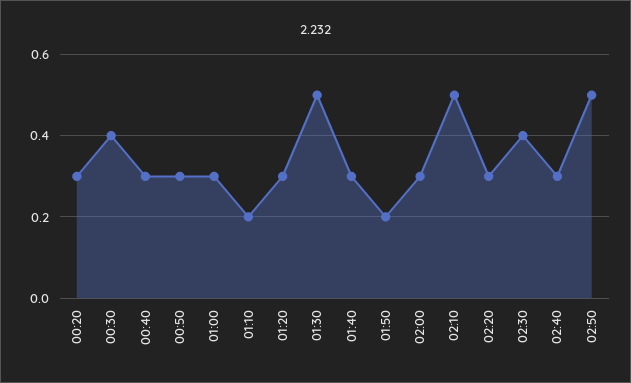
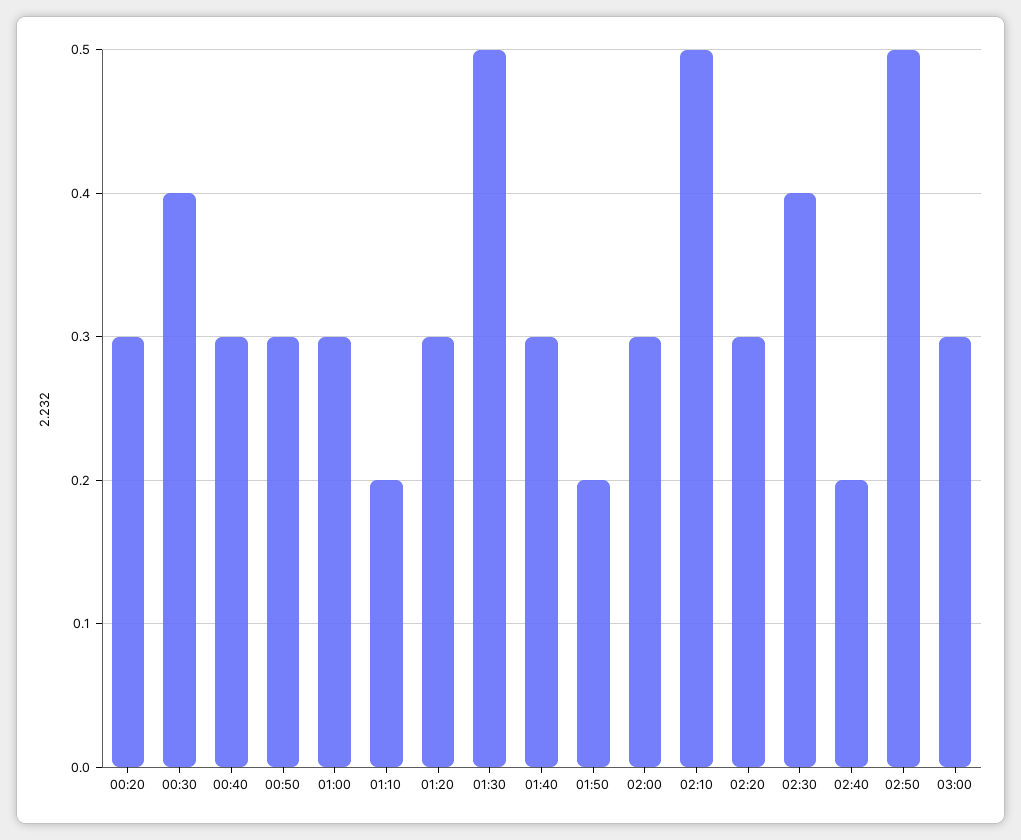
02:40: 0.3 -> 0.2
03:00: none -> 0.3

